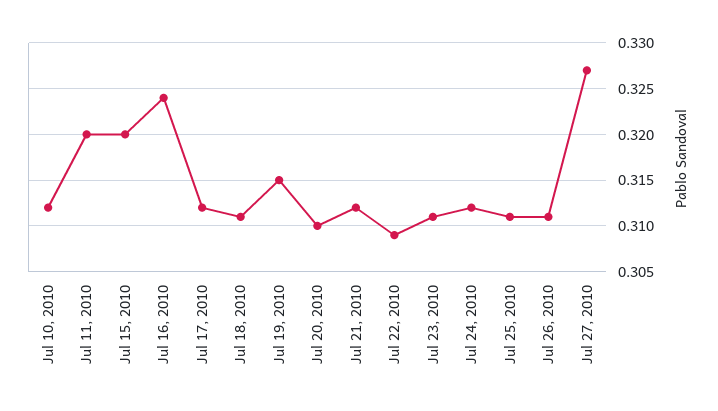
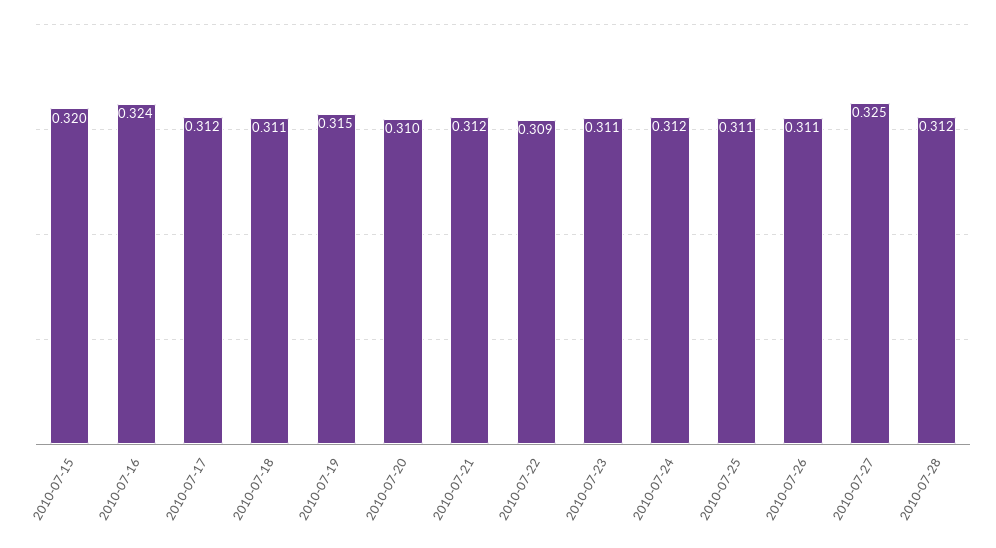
Jul 10, 2010: 0.312 -> none
Jul 11, 2010: 0.32 -> none
Jul 27, 2010: 0.327 -> 0.325
2010-07-28: none -> 0.312

